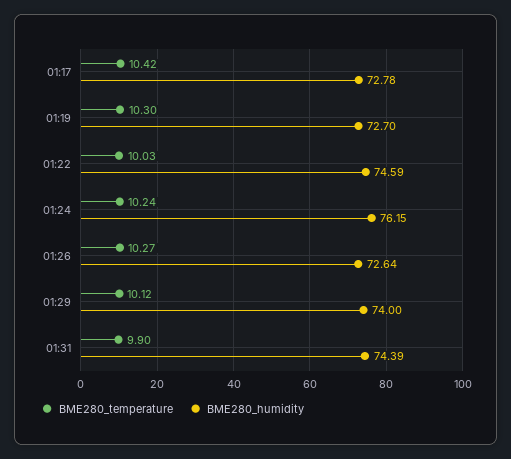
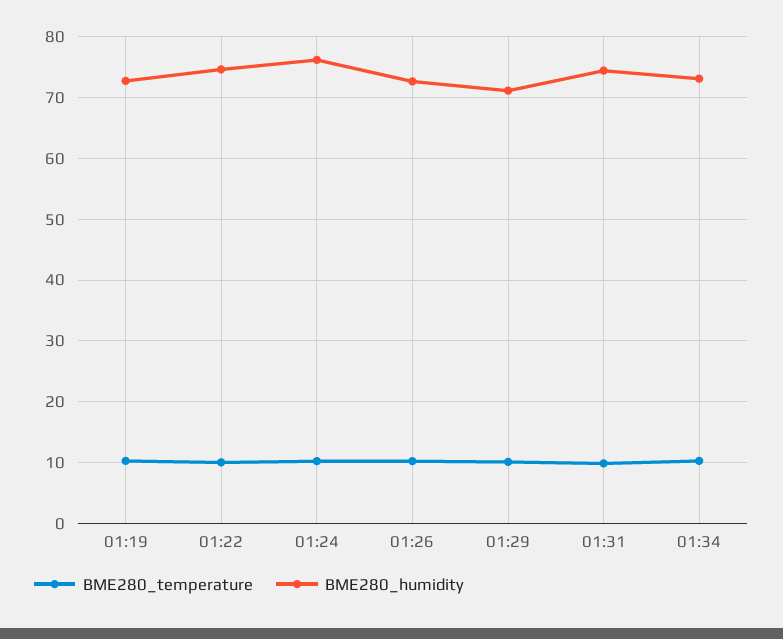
BME280_temperature, 01:17: 10.42 -> none
BME280_humidity, 01:17: 72.78 -> none
BME280_humidity, 01:29: 74 -> 71
BME280_temperature, 01:34: none -> 10
BME280_humidity, 01:34: none -> 73

